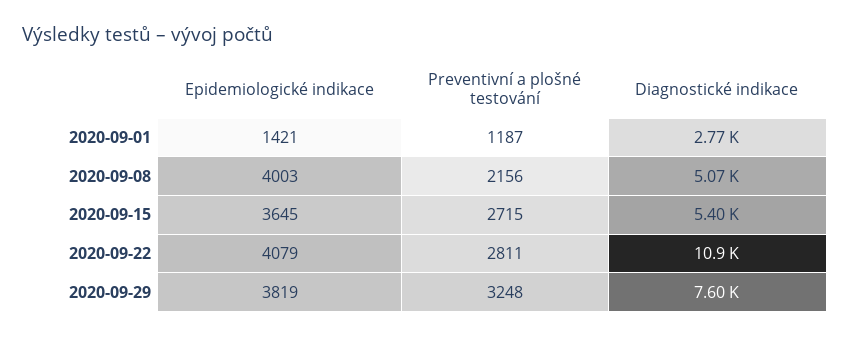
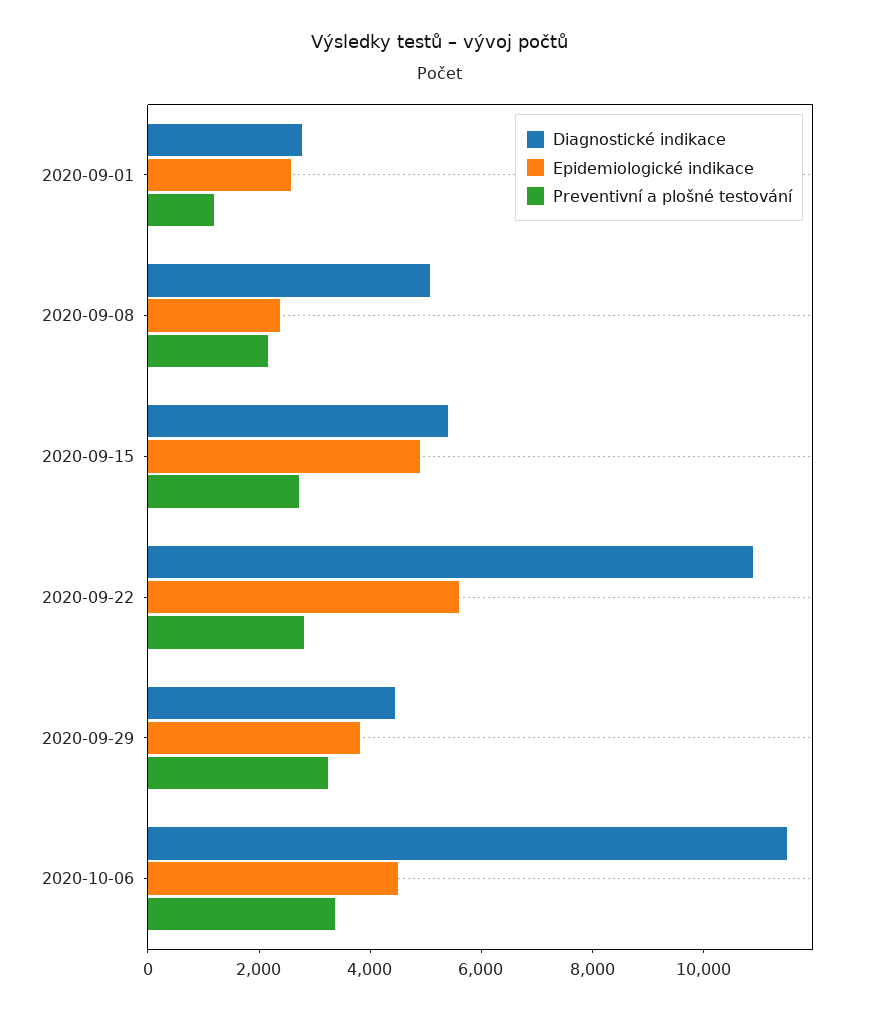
Epidemiologické indikace, 2020-09-01: 1421 -> 2500
Epidemiologické indikace, 2020-09-08: 4003 -> 2500
Epidemiologické indikace, 2020-09-15: 3645 -> 5000
Epidemiologické indikace, 2020-09-22: 4079 -> 5500
Diagnostické indikace, 2020-09-29: 7600 -> 4500
Diagnostické indikace, 2020-10-06: none -> 11500
Epidemiologické indikace, 2020-10-06: none -> 4500
Preventivní a plošné testování, 2020-10-06: none -> 3500

